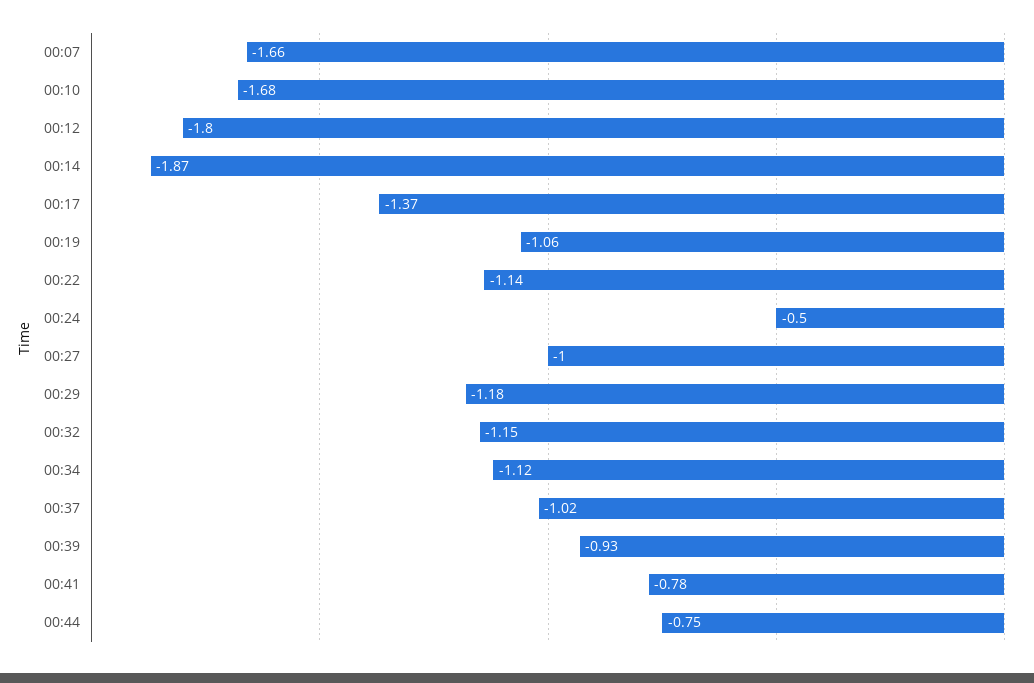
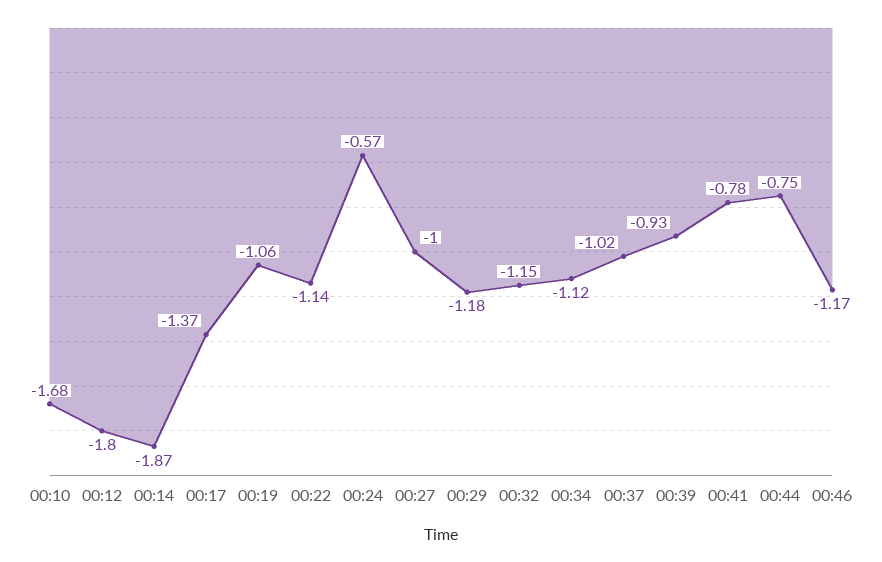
00:07: -1.66 -> none
00:24: -0.5 -> -0.57
00:46: none -> -1.17

